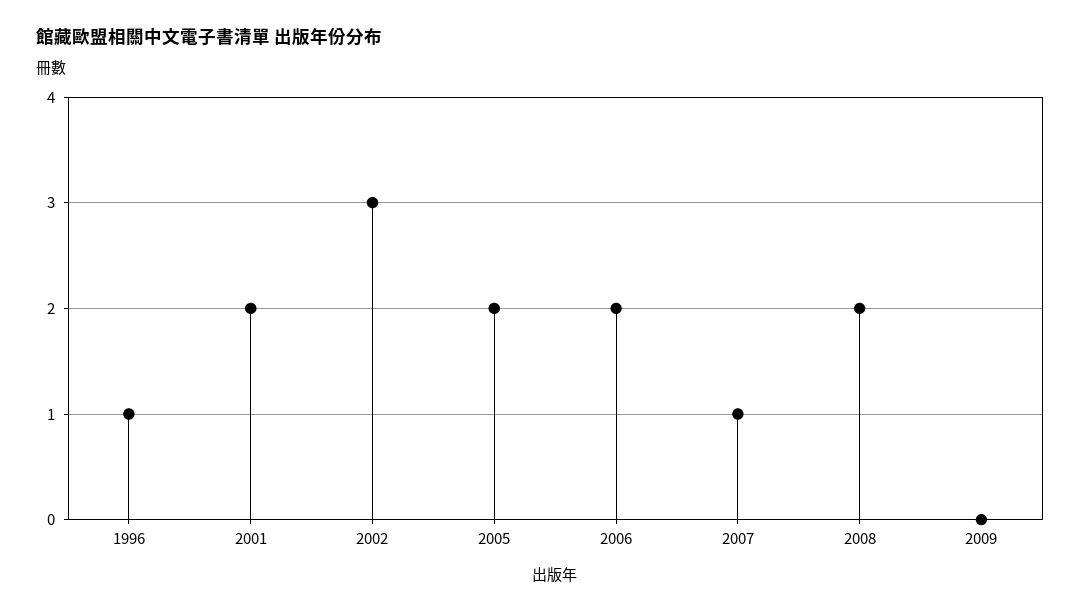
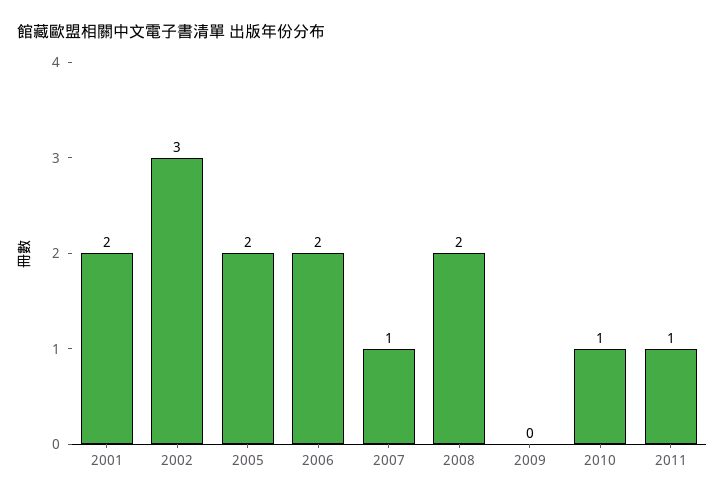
1996: 1 -> none
2010: none -> 1
2011: none -> 1

